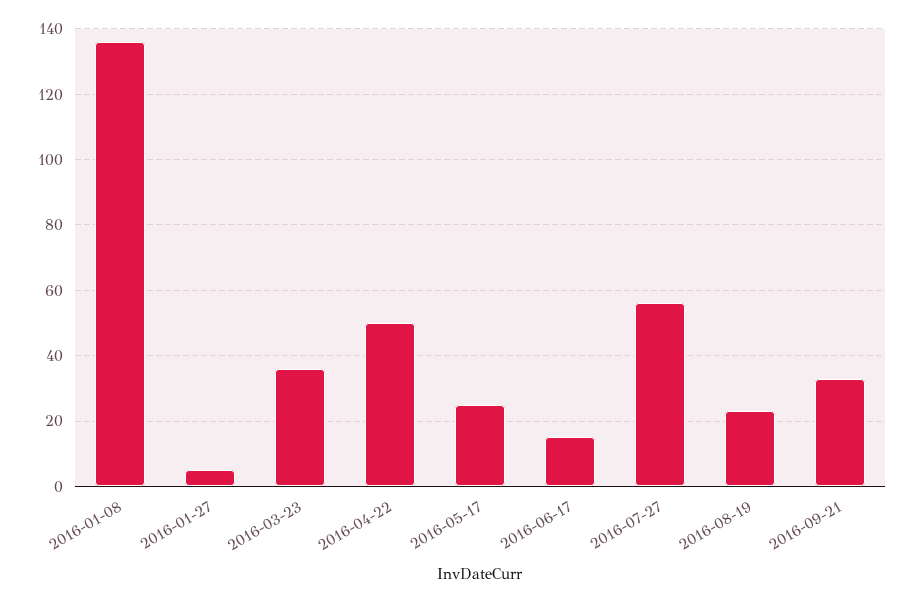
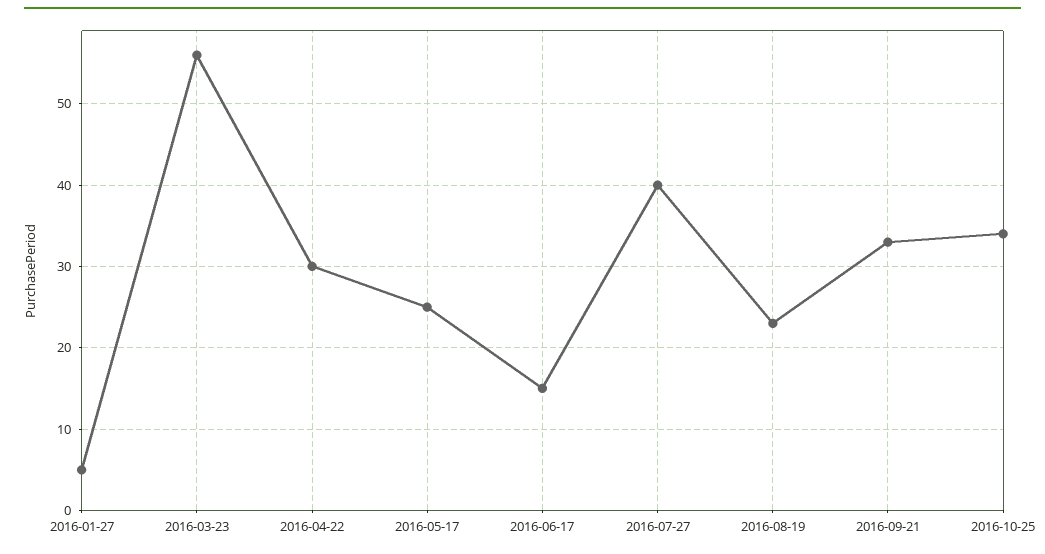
2016-01-08: 135 -> none
2016-03-23: 35 -> 56
2016-04-22: 50 -> 30
2016-07-27: 55 -> 40
2016-10-25: none -> 34

